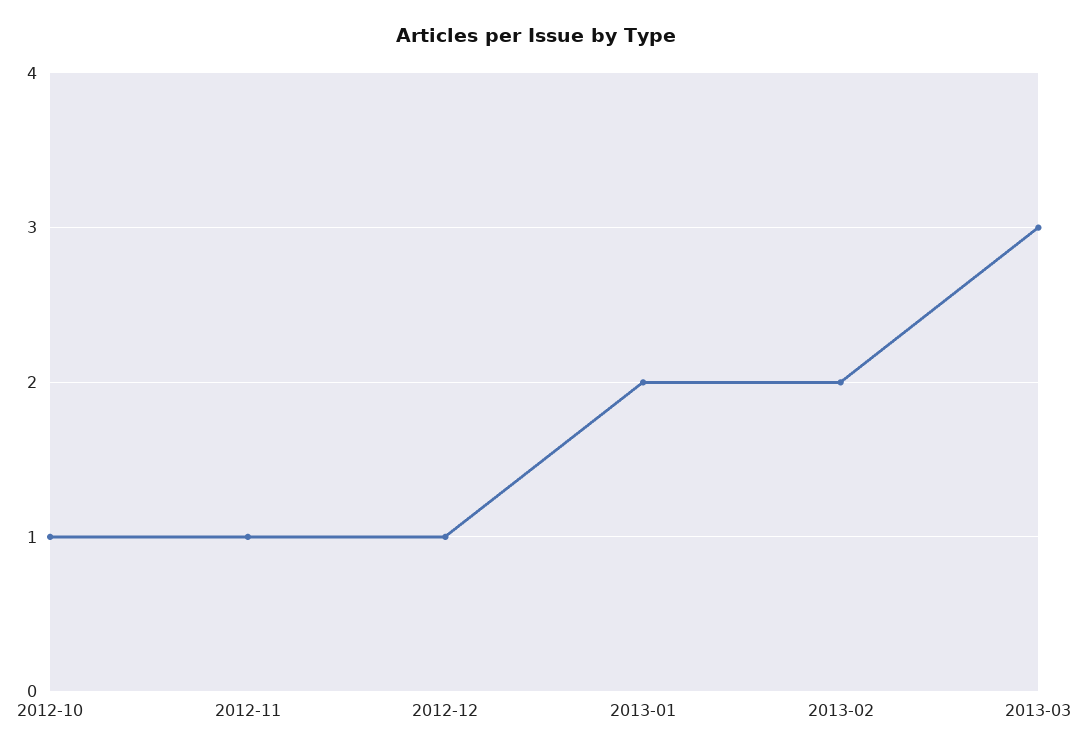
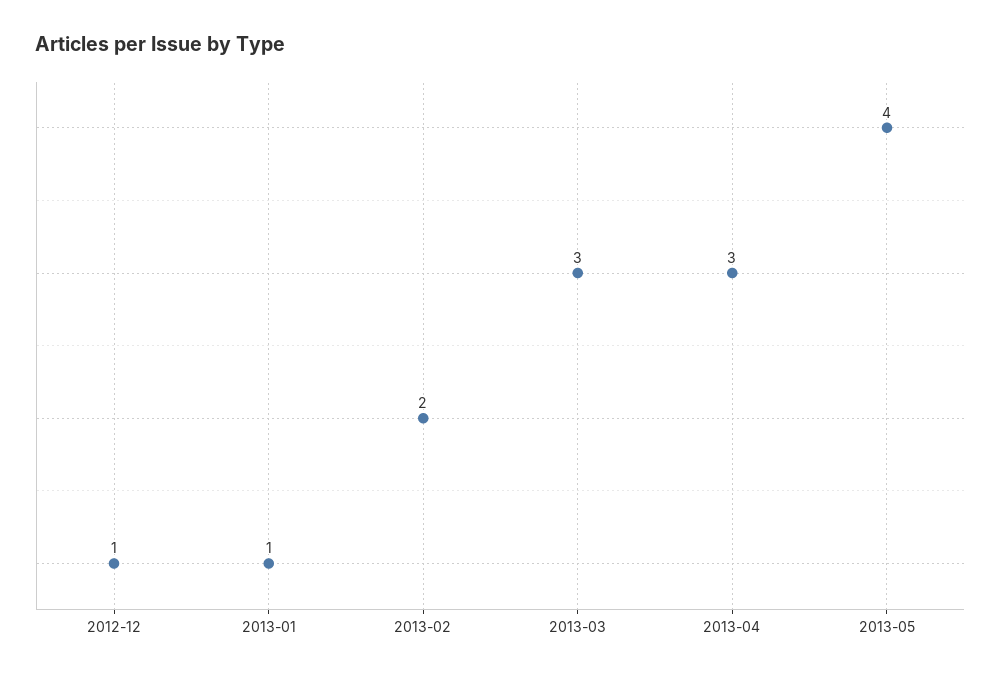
2012-10: 1 -> none
2012-11: 1 -> none
2013-01: 2 -> 1
2013-04: none -> 3
2013-05: none -> 4

